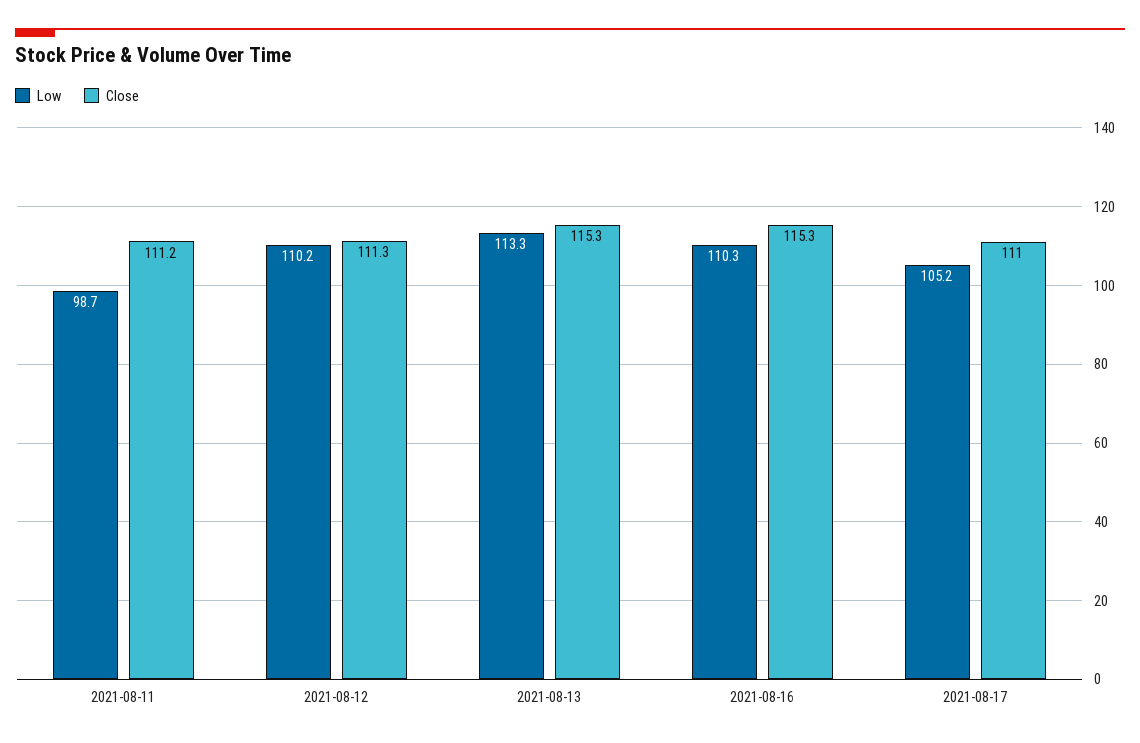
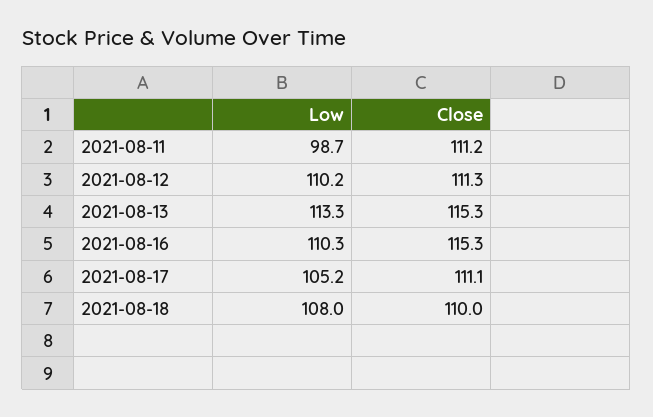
Close, 2021-08-17: 111 -> 111.1
Low, 2021-08-18: none -> 108
Close, 2021-08-18: none -> 110

